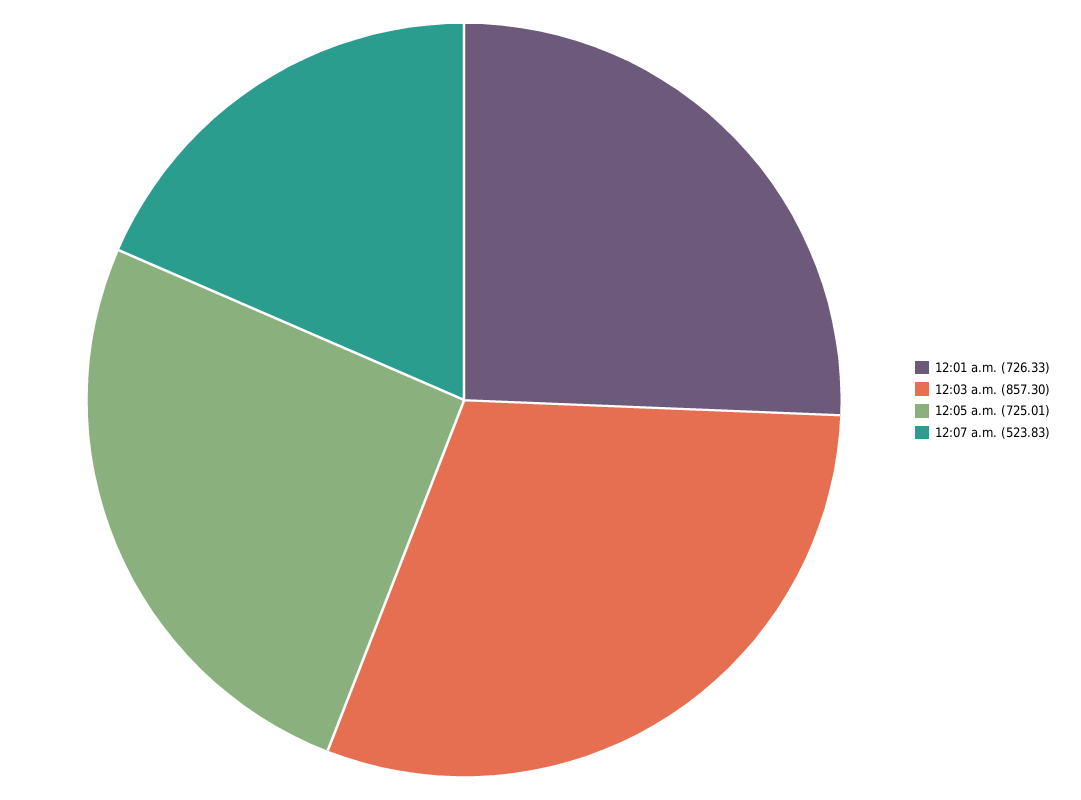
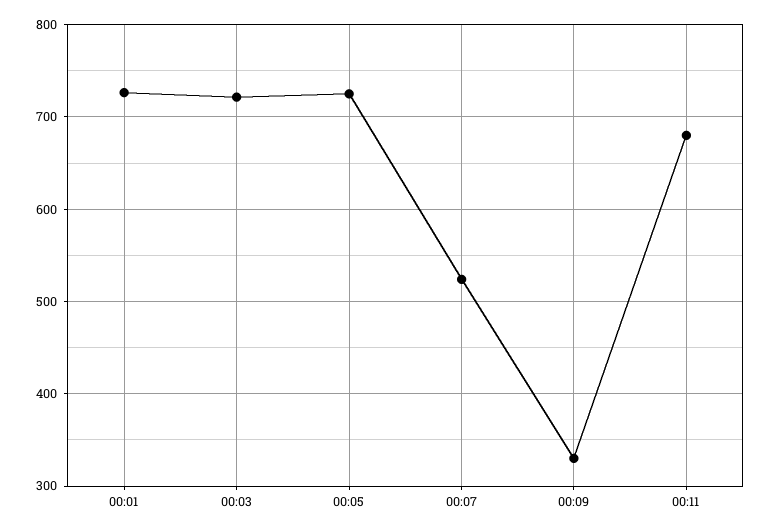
12:03 a.m.: 857.3 -> 720
00:09: none -> 330
00:11: none -> 680

